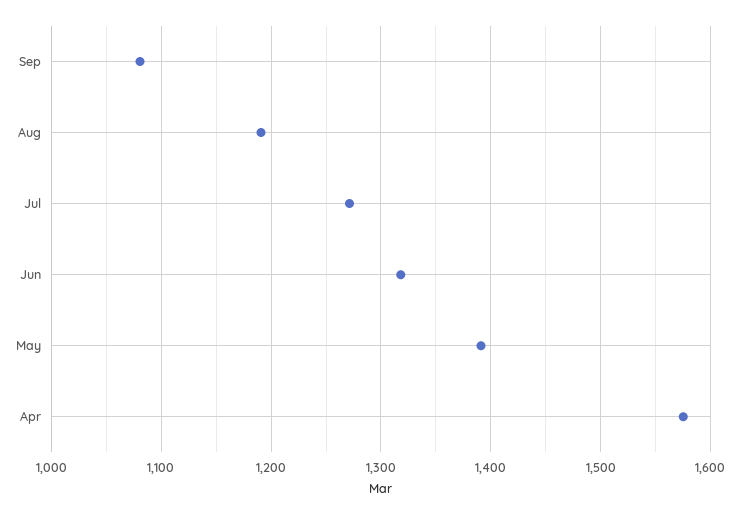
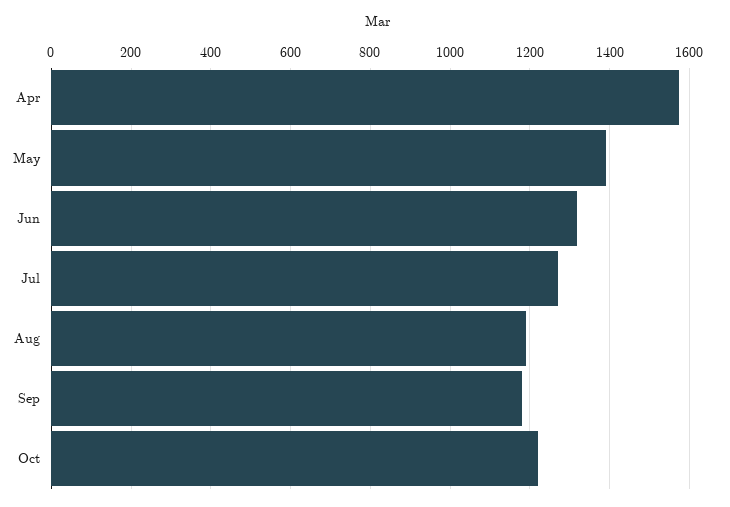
Sep: 1080 -> 1180
Oct: none -> 1220

